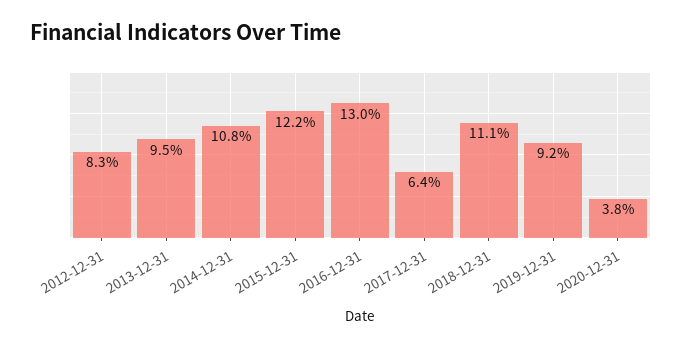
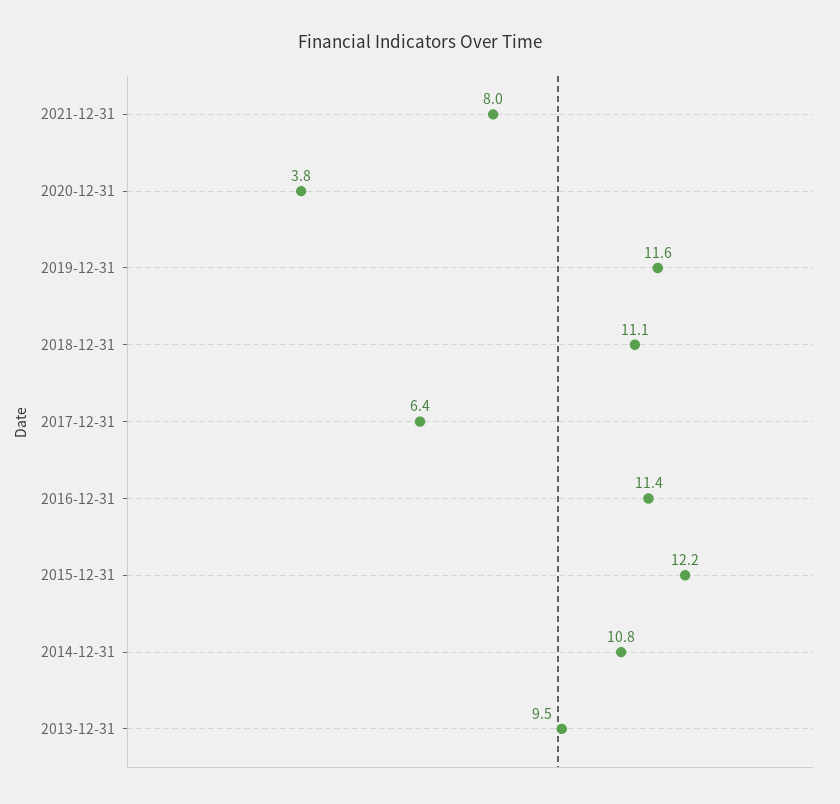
2012-12-31: 8.3 -> none
2016-12-31: 13 -> 11.4
2019-12-31: 9.2 -> 11.6
2021-12-31: none -> 8

